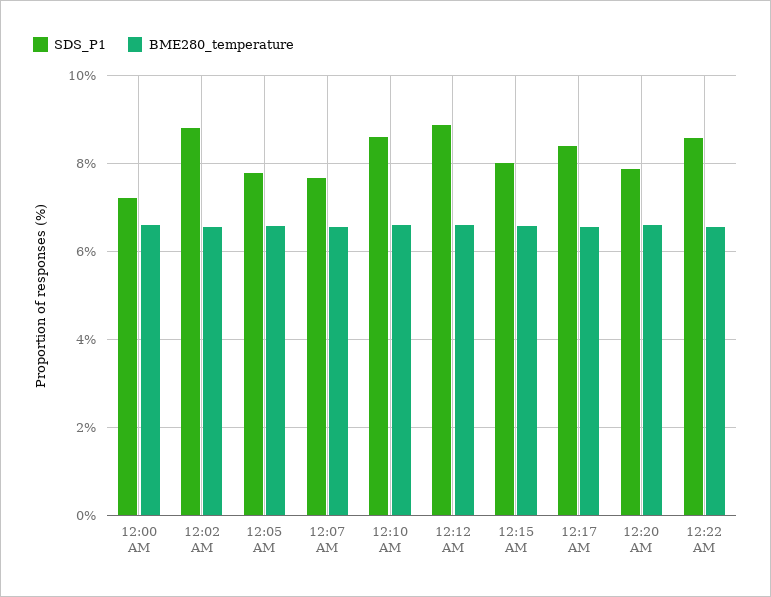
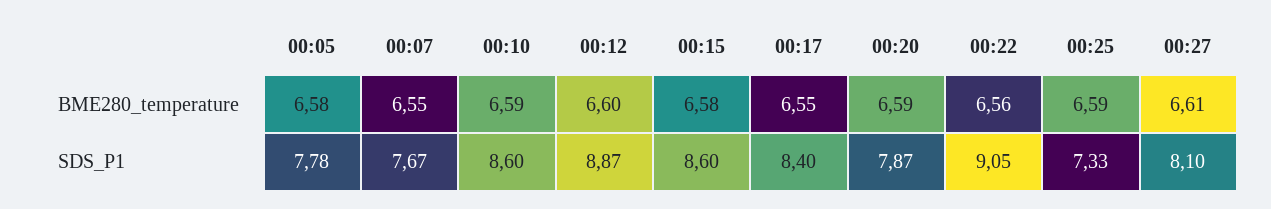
SDS_P1, 12:00 AM: 7.2 -> none
BME280_temperature, 12:00 AM: 6.6 -> none
SDS_P1, 12:02 AM: 8.8 -> none
BME280_temperature, 12:02 AM: 6.6 -> none
SDS_P1, 12:15 AM: 8 -> 8.6
SDS_P1, 12:22 AM: 8.6 -> 9.05
BME280_temperature, 00:25: none -> 6.59
BME280_temperature, 00:27: none -> 6.61
SDS_P1, 00:25: none -> 7.33
SDS_P1, 00:27: none -> 8.1

